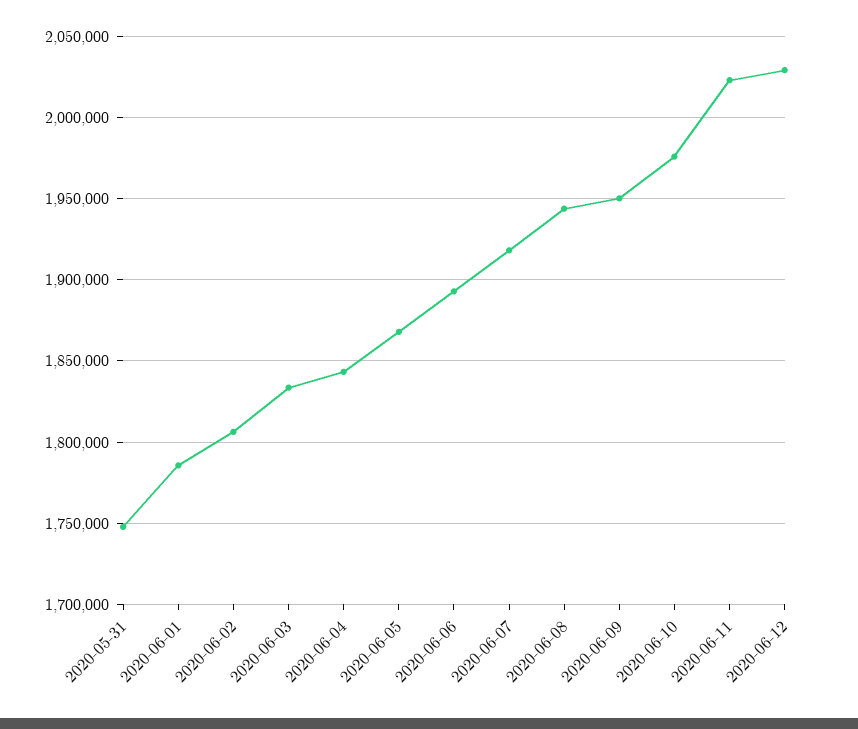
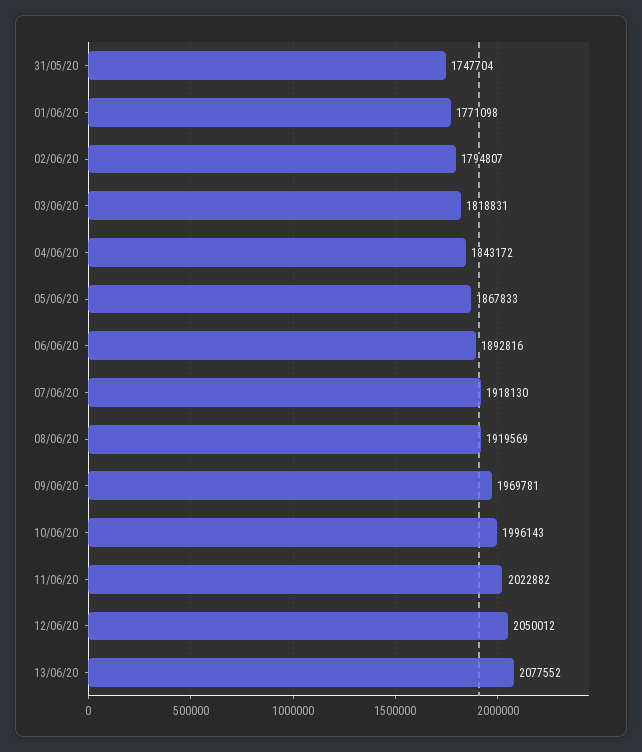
2020-06-01: 1785000 -> 1771098
2020-06-02: 1805000 -> 1794807
2020-06-03: 1835000 -> 1818831
2020-06-08: 1945000 -> 1919569
2020-06-09: 1950000 -> 1969781
2020-06-10: 1975000 -> 1996143
2020-06-12: 2030000 -> 2050012
13/06/20: none -> 2077552

